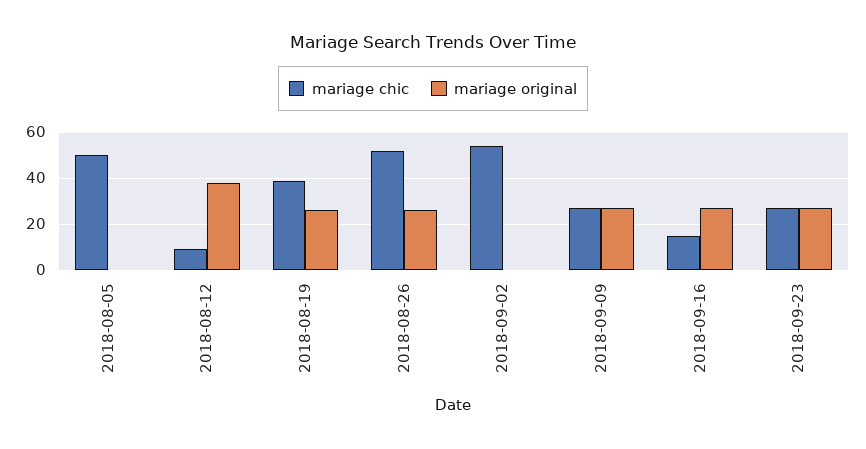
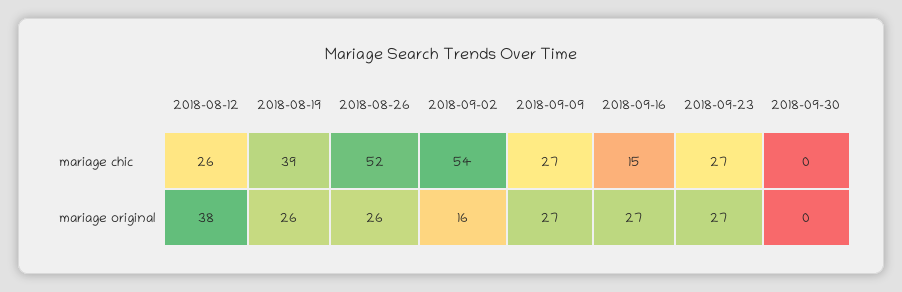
mariage chic, 2018-08-05: 50 -> none
mariage original, 2018-08-05: 0 -> none
mariage chic, 2018-08-12: 10 -> 26
mariage original, 2018-09-02: 0 -> 16
mariage chic, 2018-09-30: none -> 0
mariage original, 2018-09-30: none -> 0

